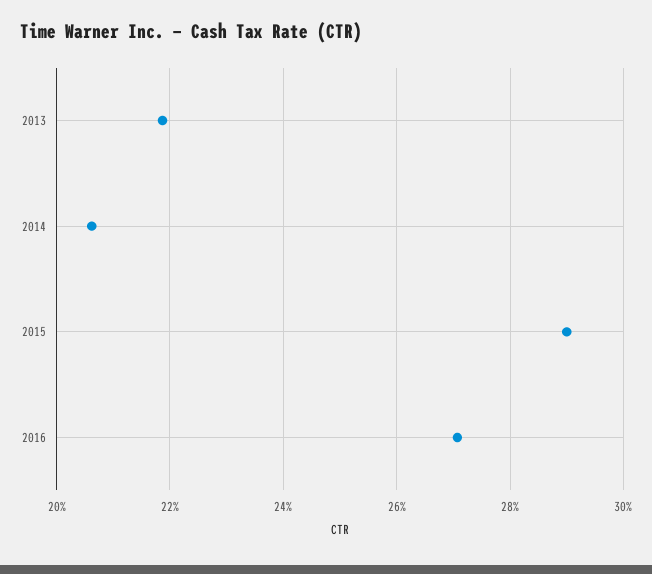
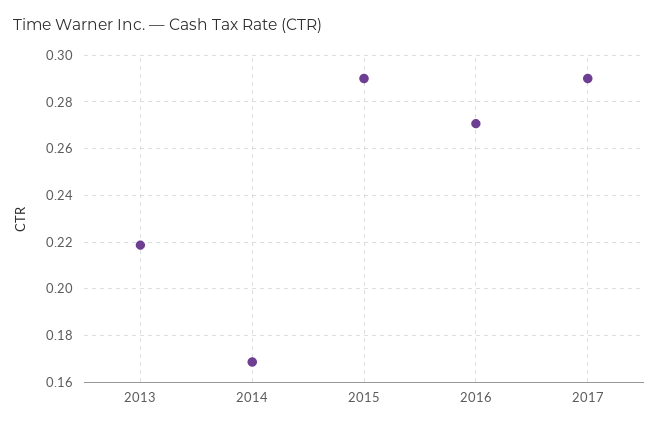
2014: 0.206 -> 0.17
2017: none -> 0.29

